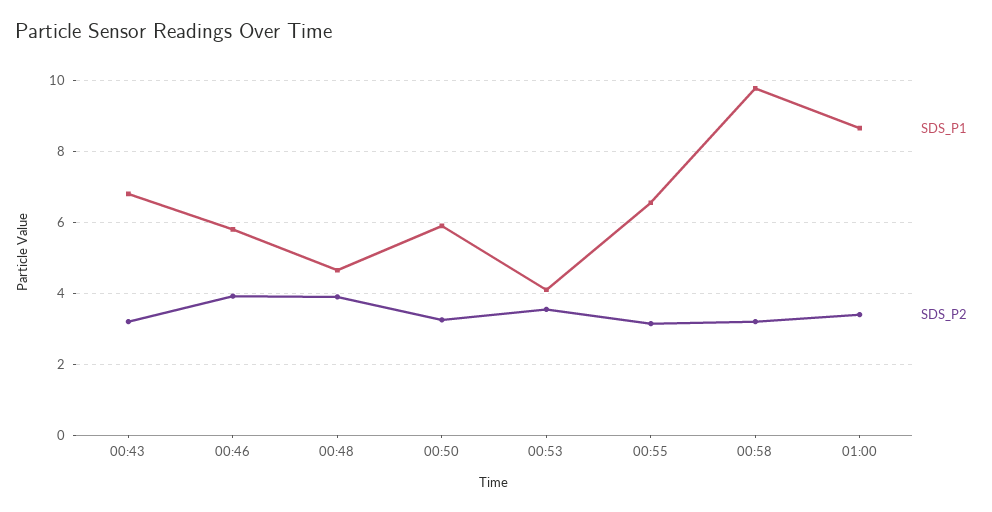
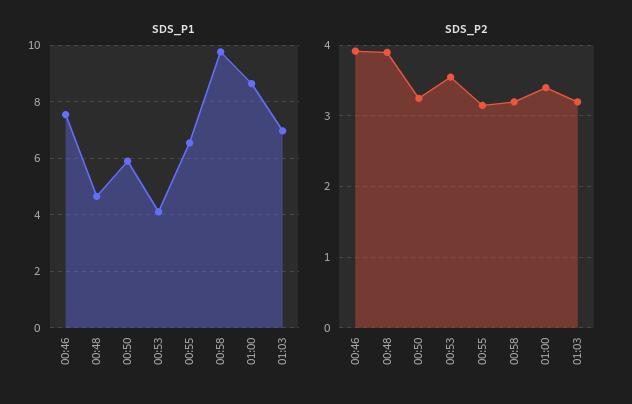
SDS_P1, 00:43: 6.8 -> none
SDS_P2, 00:43: 3.2 -> none
SDS_P1, 00:46: 5.8 -> 7.5
SDS_P1, 01:03: none -> 7
SDS_P2, 01:03: none -> 3.2

